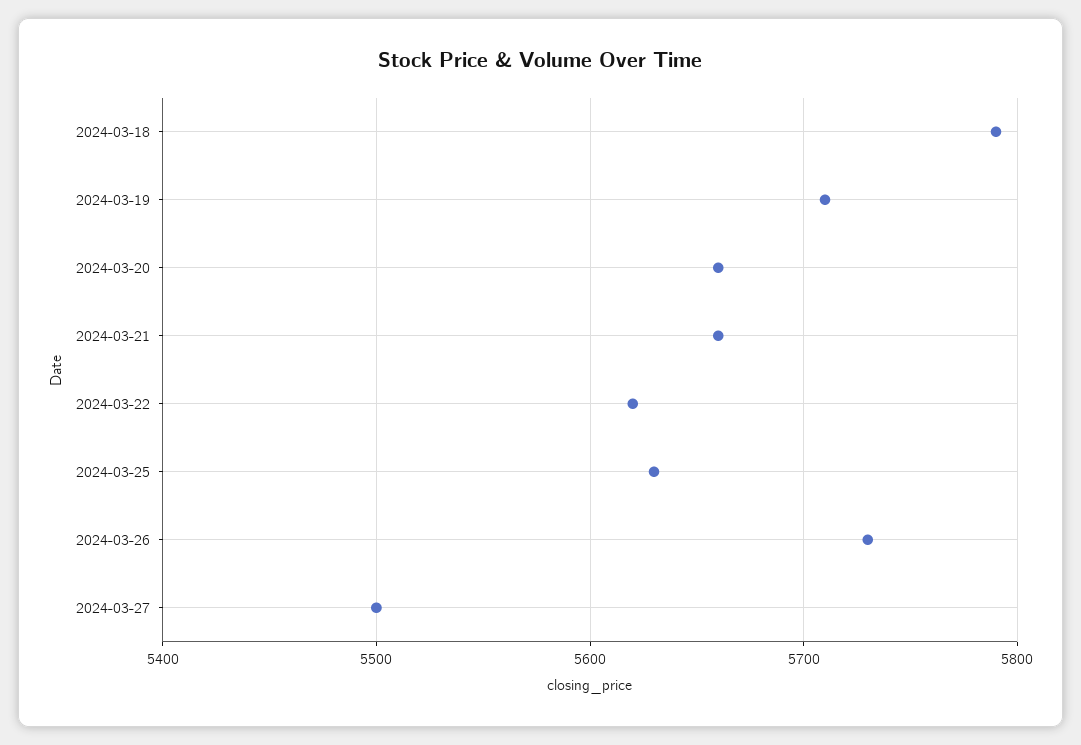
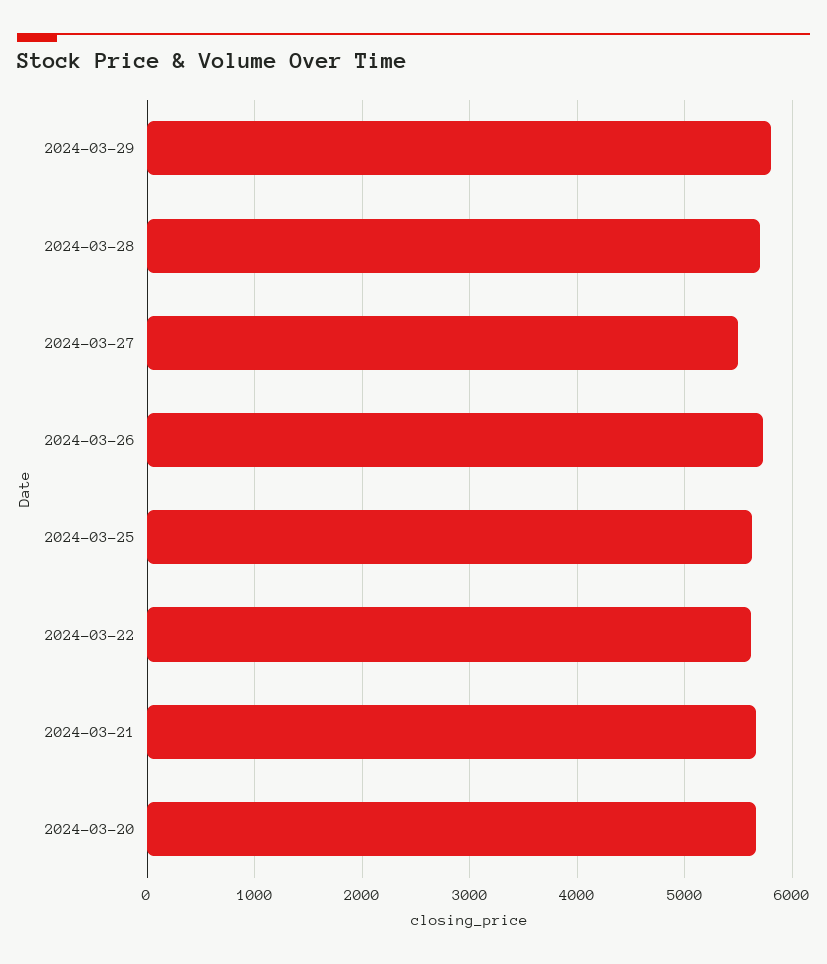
2024-03-18: 5790 -> none
2024-03-19: 5710 -> none
2024-03-29: none -> 5800
2024-03-28: none -> 5700

